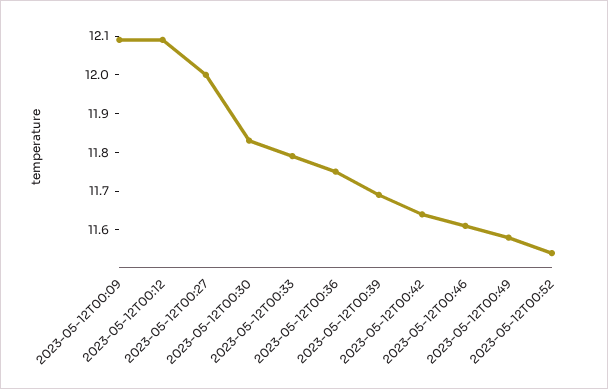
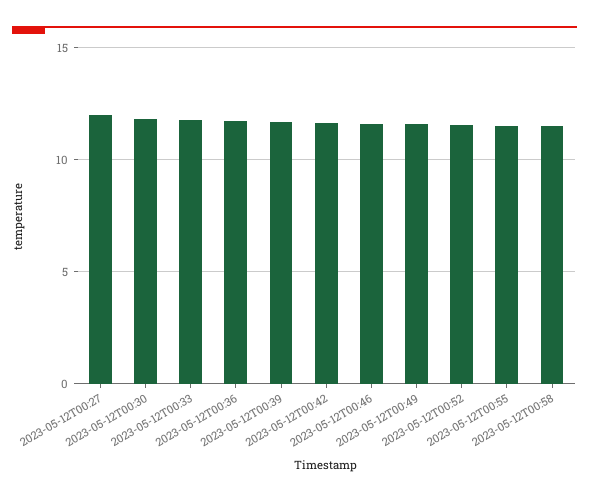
2023-05-12T00:09: 12.1 -> none
2023-05-12T00:12: 12.1 -> none
2023-05-12T00:55: none -> 11.5
2023-05-12T00:58: none -> 11.5

